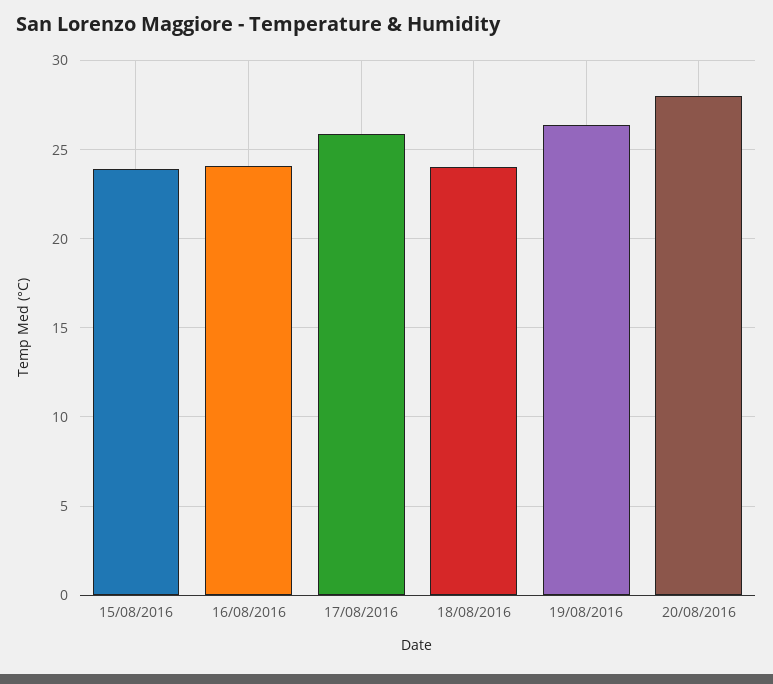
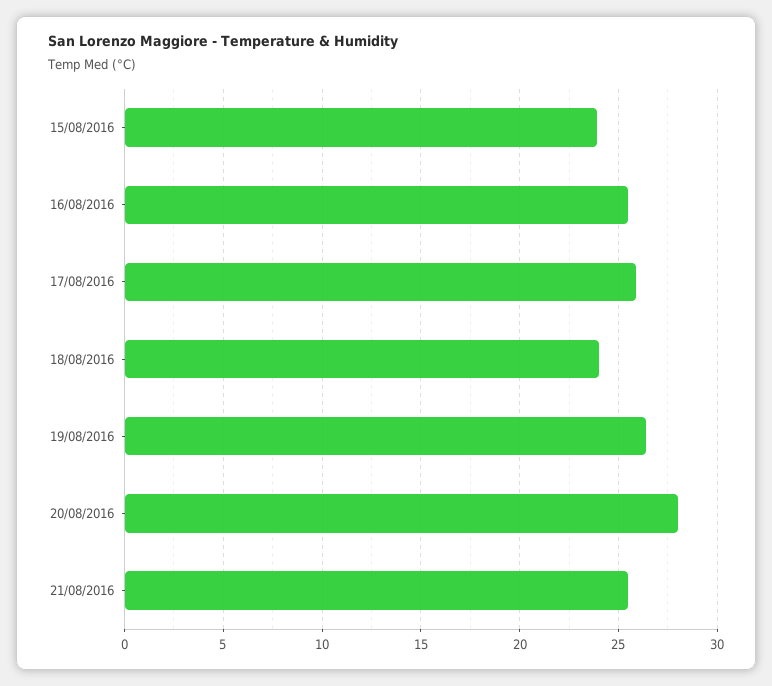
16/08/2016: 24 -> 25.5
21/08/2016: none -> 25.5

